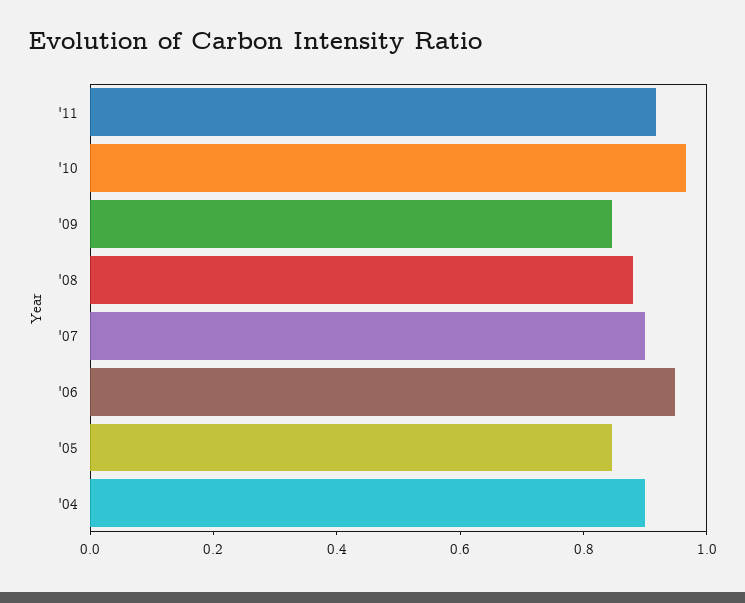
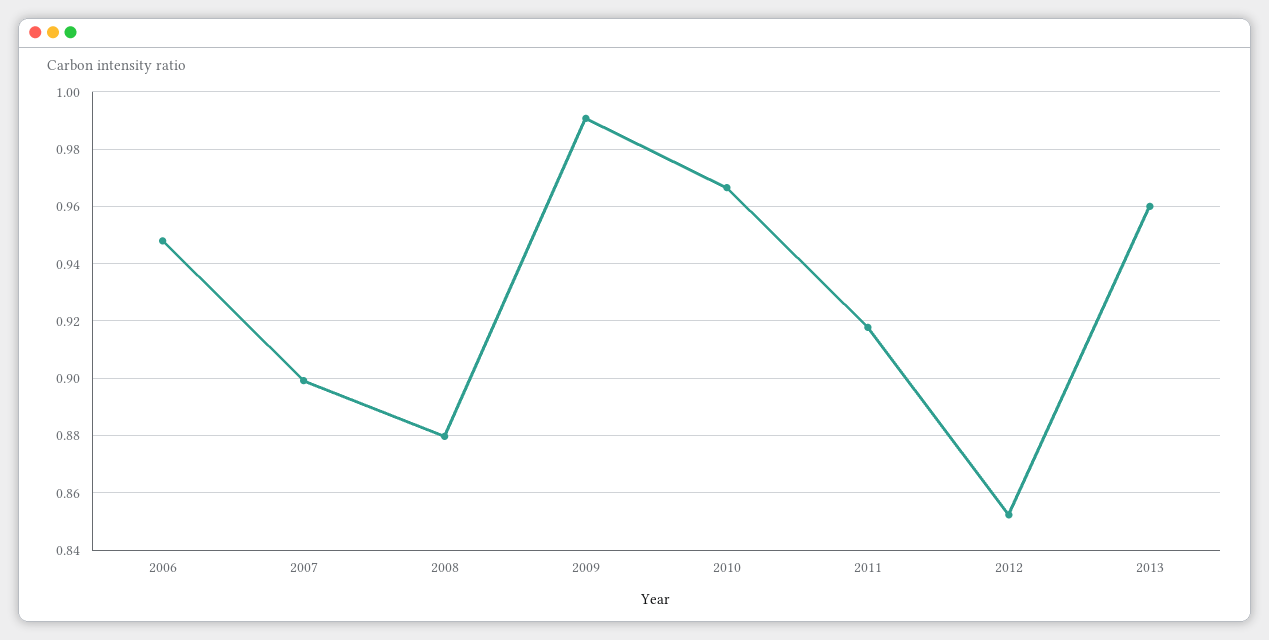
'09: 0.85 -> 0.99
'05: 0.85 -> none
'04: 0.9 -> none
2012: none -> 0.8525
2013: none -> 0.96

